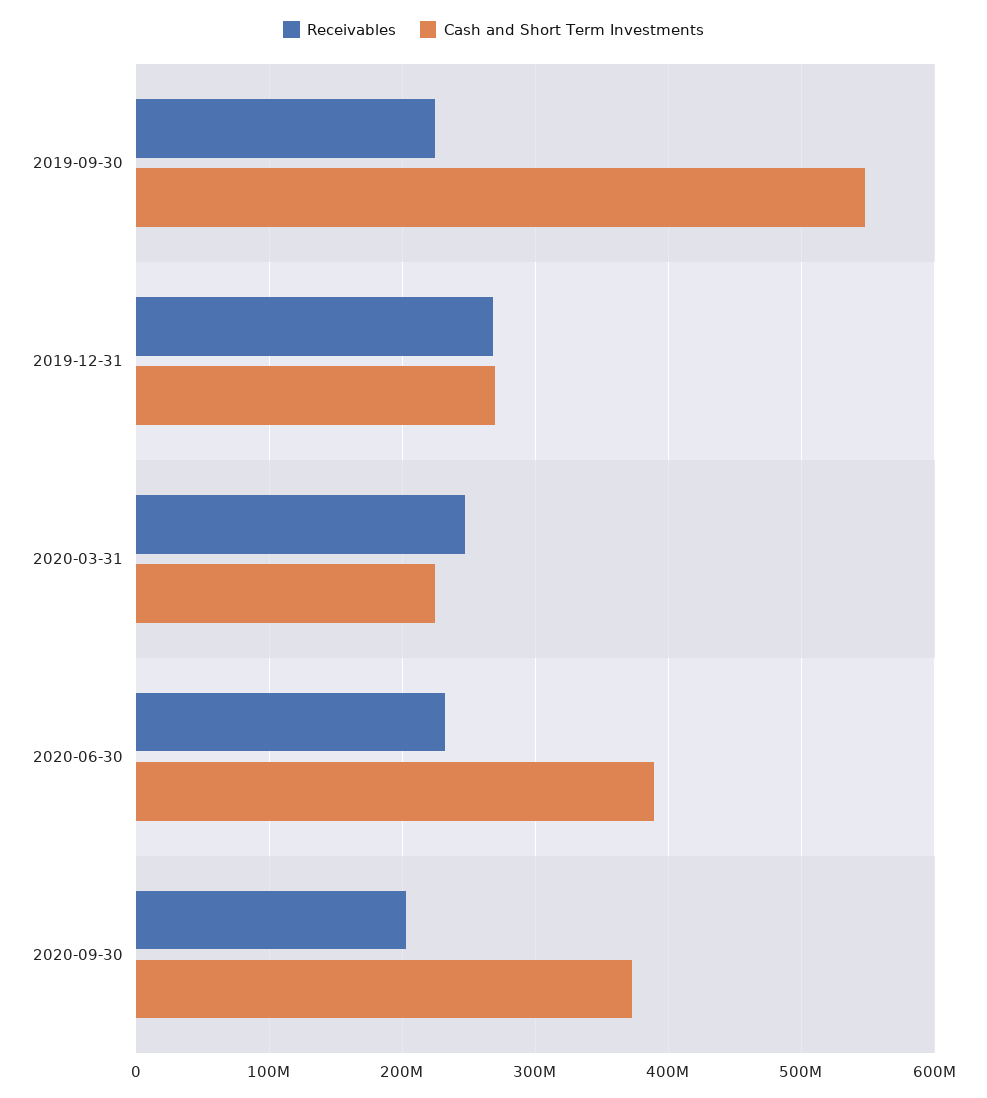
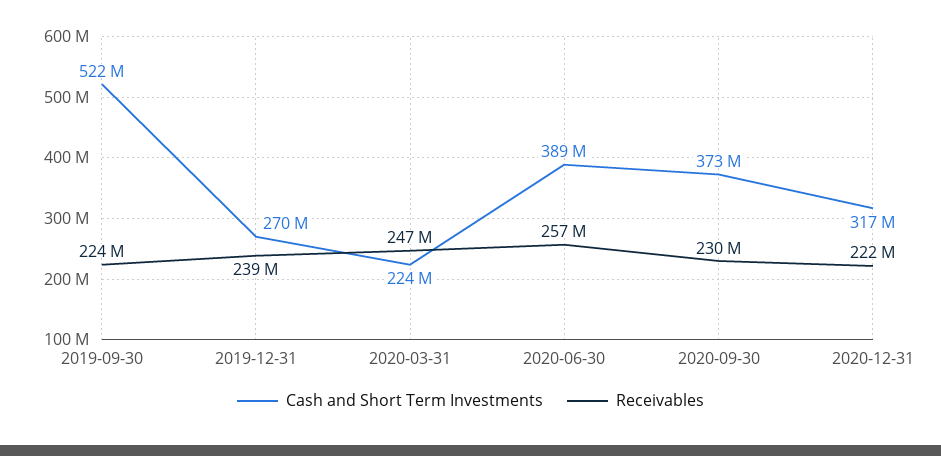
Cash and Short Term Investments, 2019-09-30: 550000000 -> 522000000
Receivables, 2019-12-31: 270000000 -> 239000000
Receivables, 2020-06-30: 230000000 -> 257000000
Receivables, 2020-09-30: 200000000 -> 230000000
Cash and Short Term Investments, 2020-12-31: none -> 317000000
Receivables, 2020-12-31: none -> 222000000

